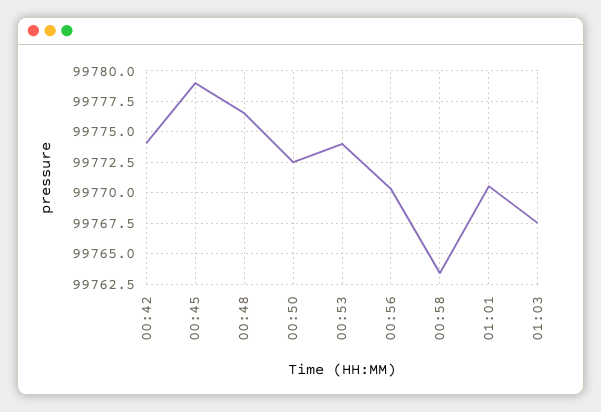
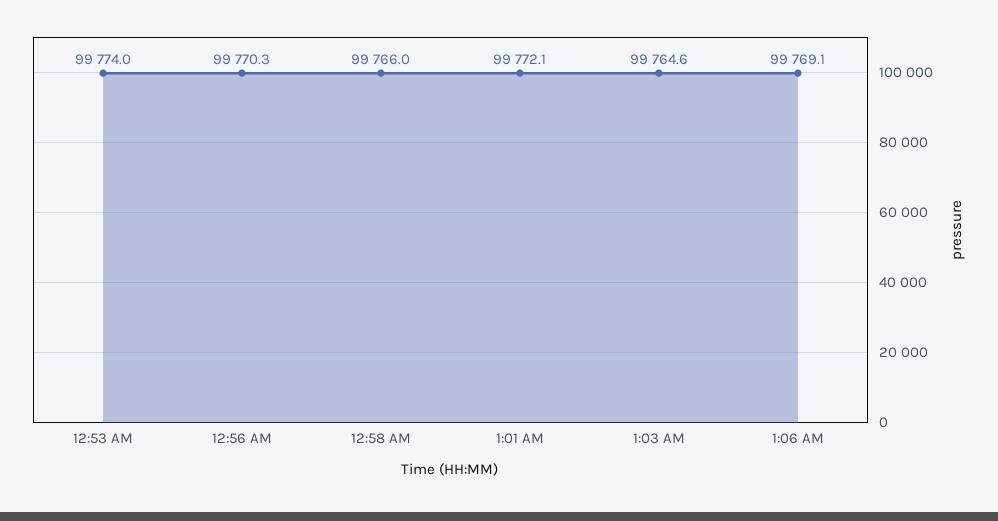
00:42: 99774 -> none
00:45: 99779 -> none
00:48: 99776.5 -> none
00:50: 99772.5 -> none
00:58: 99763.5 -> 99766
01:01: 99770.5 -> 99772.1
01:03: 99767.5 -> 99764.6
1:06 AM: none -> 99769.1

